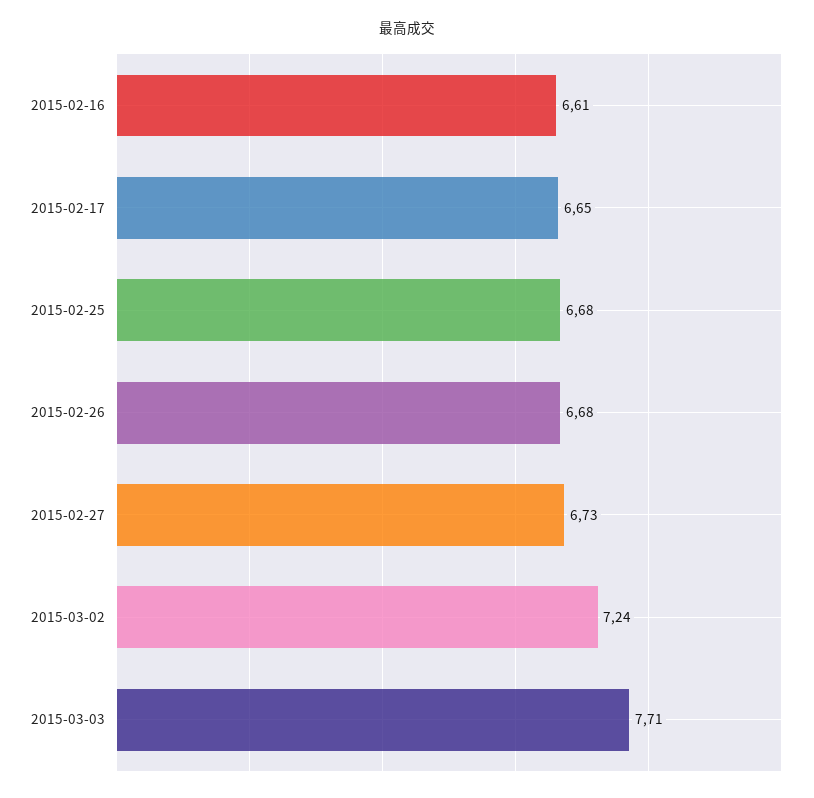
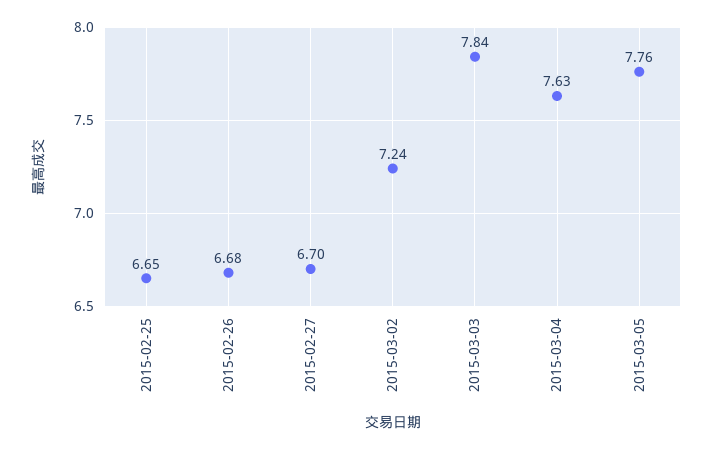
2015-02-16: 6.61 -> none
2015-02-17: 6.65 -> none
2015-02-25: 6.68 -> 6.65
2015-02-27: 6.73 -> 6.7
2015-03-03: 7.71 -> 7.84
2015-03-04: none -> 7.63
2015-03-05: none -> 7.76

